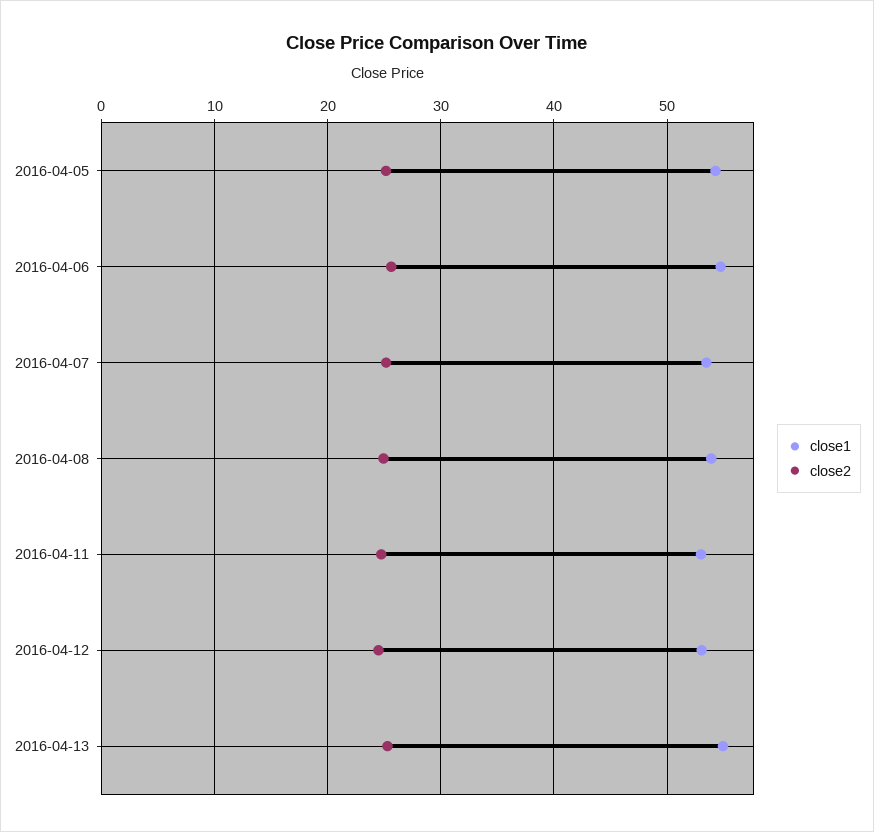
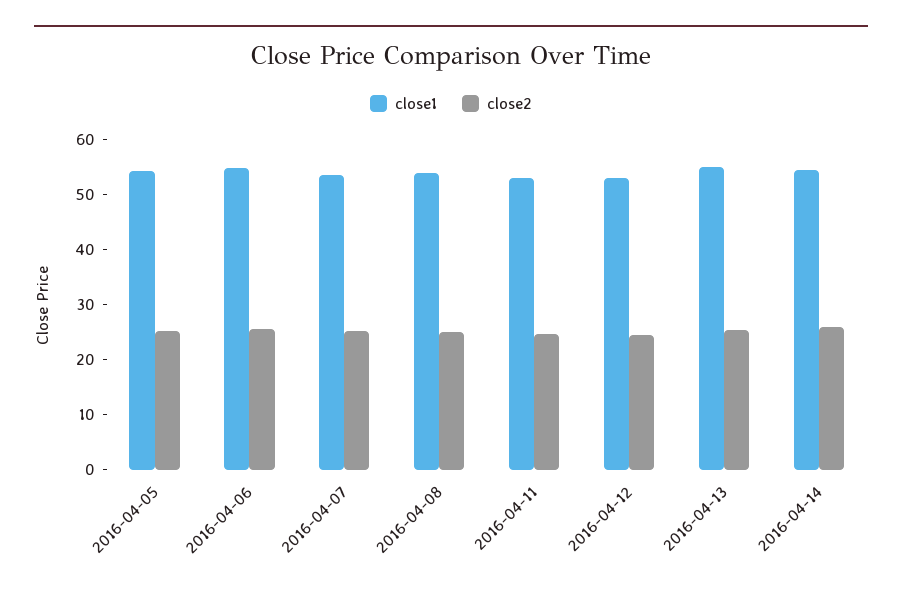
close1, 2016-04-14: none -> 54
close2, 2016-04-14: none -> 26

